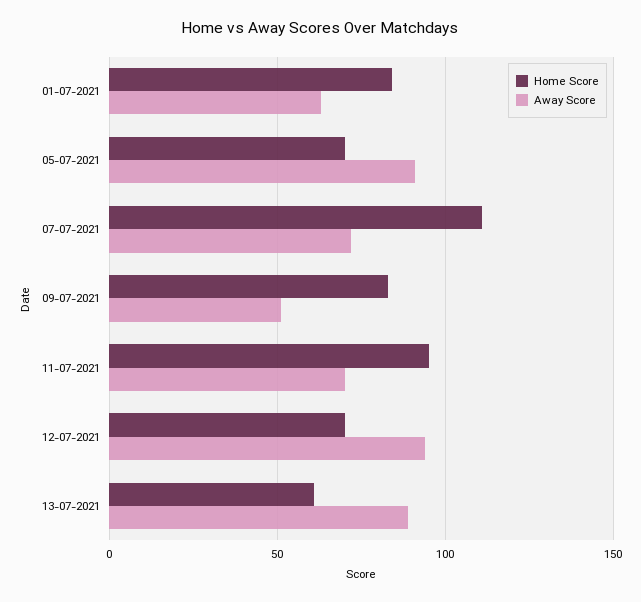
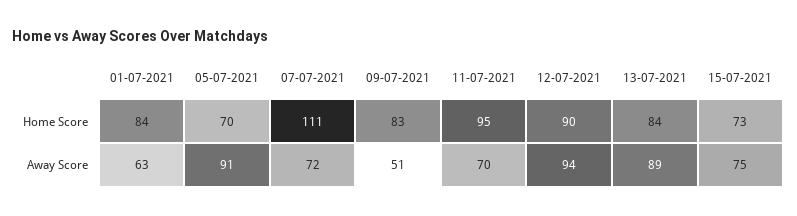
Home Score, 12-07-2021: 70 -> 90
Home Score, 13-07-2021: 60 -> 84
Home Score, 15-07-2021: none -> 73
Away Score, 15-07-2021: none -> 75

